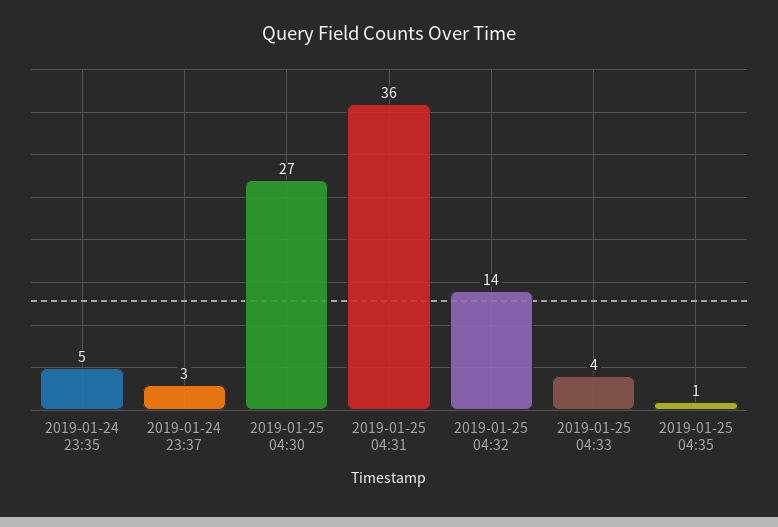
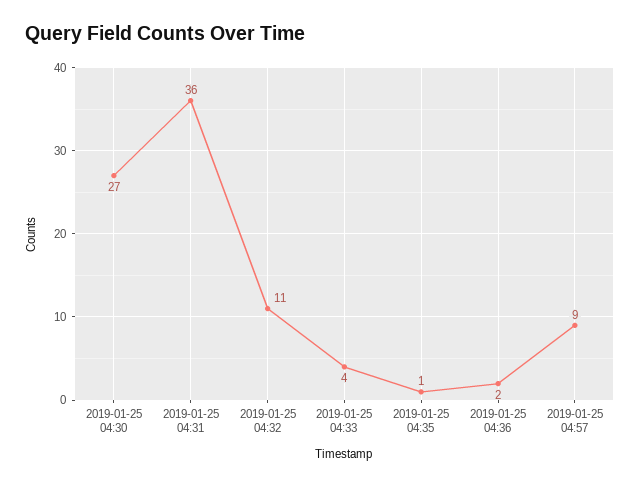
2019-01-24 23:35: 5 -> none
2019-01-24 23:37: 3 -> none
2019-01-25 04:32: 14 -> 11
2019-01-25 04:36: none -> 2
2019-01-25 04:57: none -> 9

